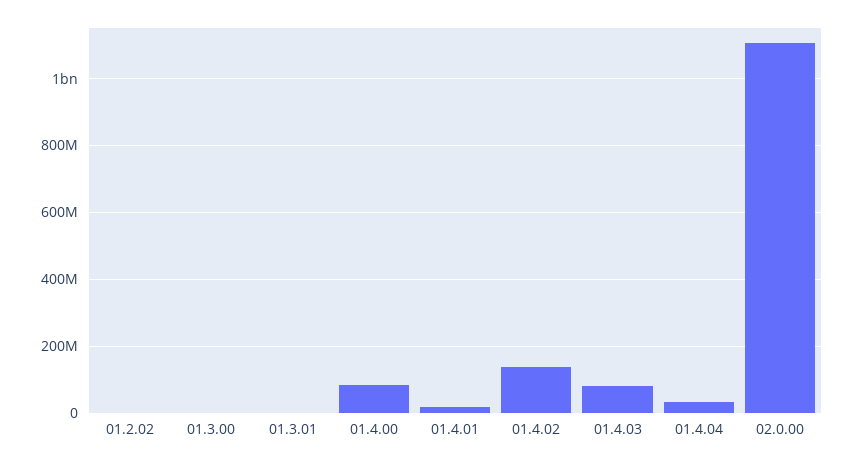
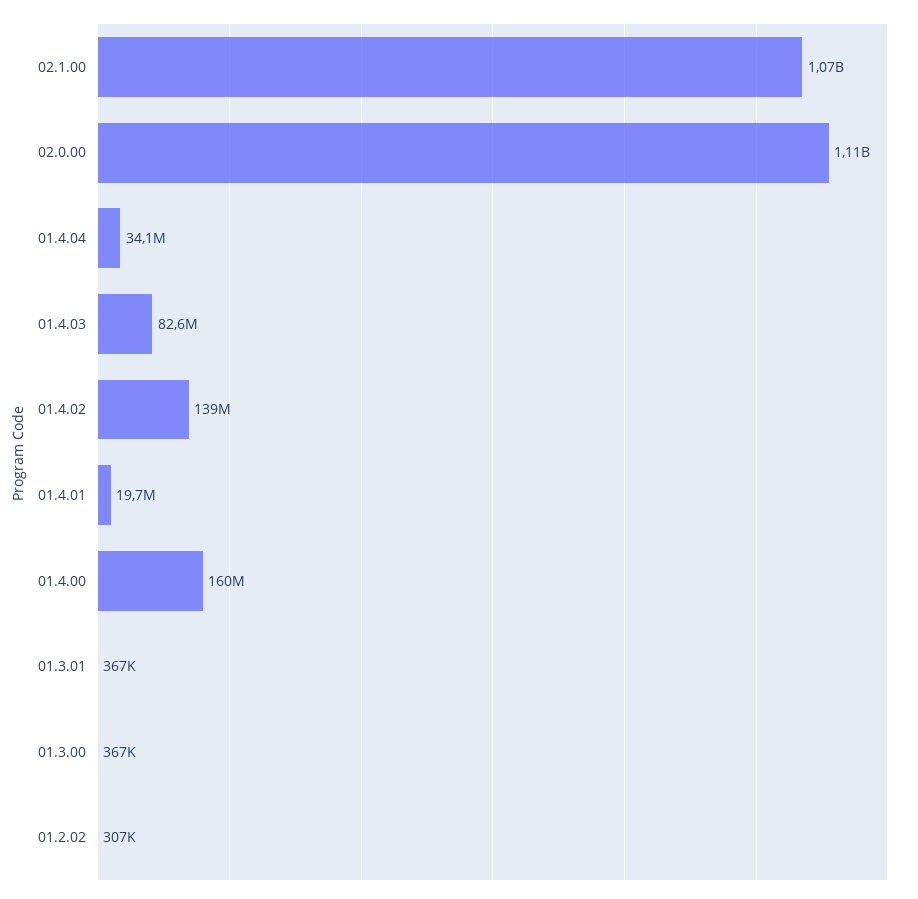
01.4.00: 80000000 -> 160000000
02.1.00: none -> 1070000000

